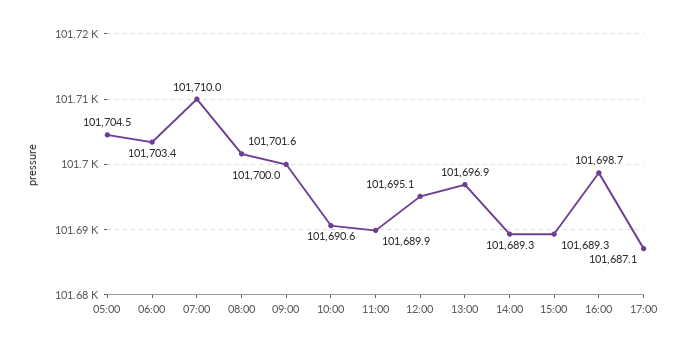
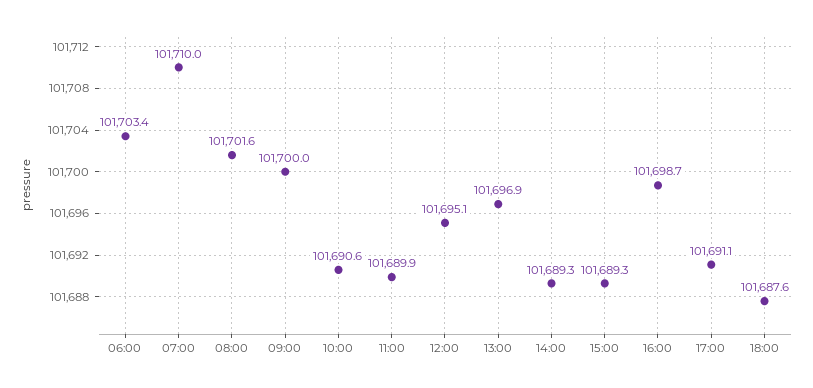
05:00: 101704.5 -> none
17:00: 101687.1 -> 101691.1
18:00: none -> 101687.6

